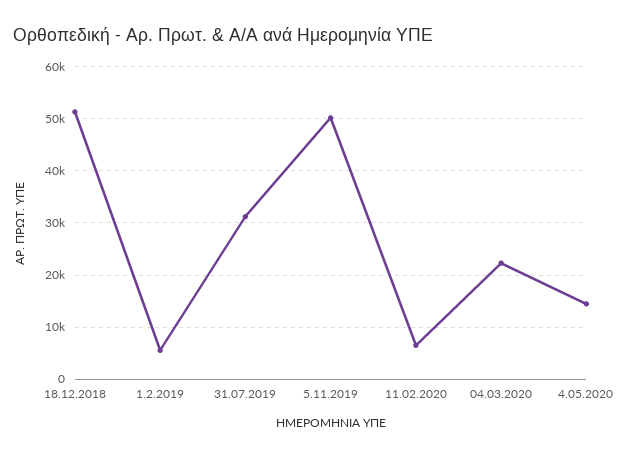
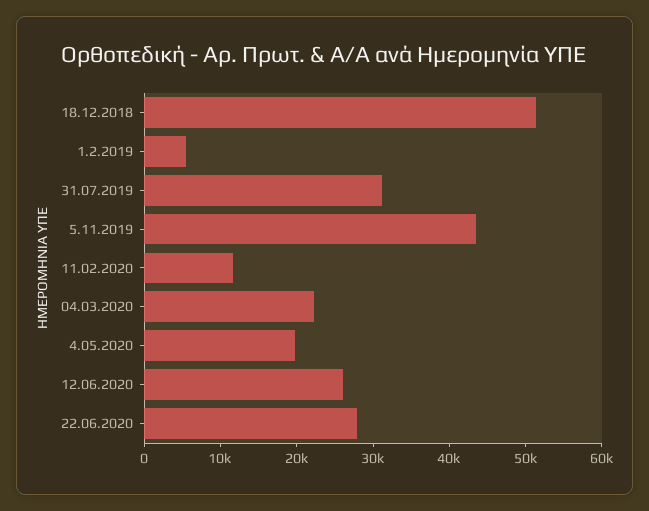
5.11.2019: 50000 -> 44000
11.02.2020: 6000 -> 12000
4.05.2020: 14000 -> 20000
12.06.2020: none -> 26000
22.06.2020: none -> 28000

